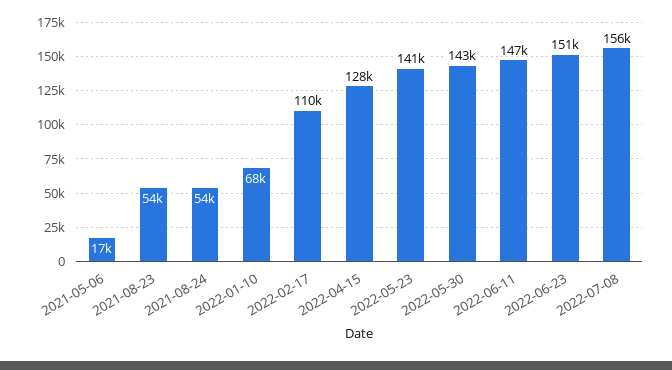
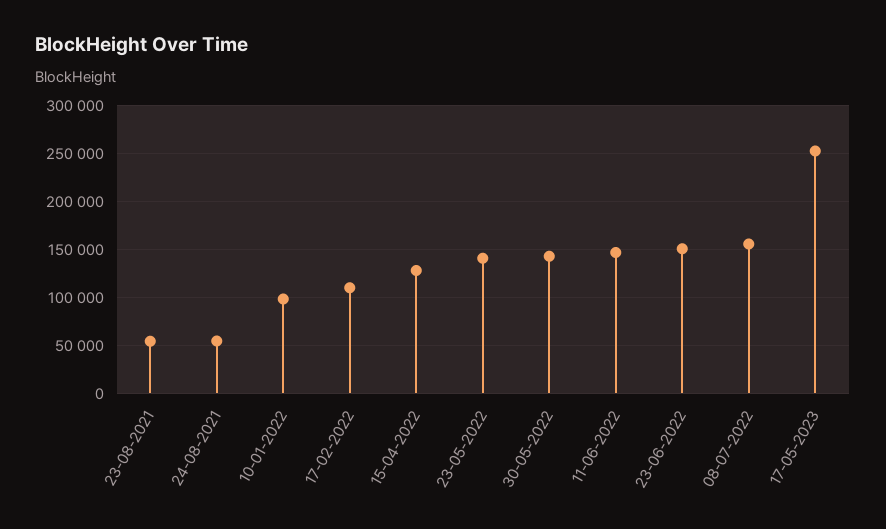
2021-05-06: 17000 -> none
2022-01-10: 68000 -> 100000
17-05-2023: none -> 250000

